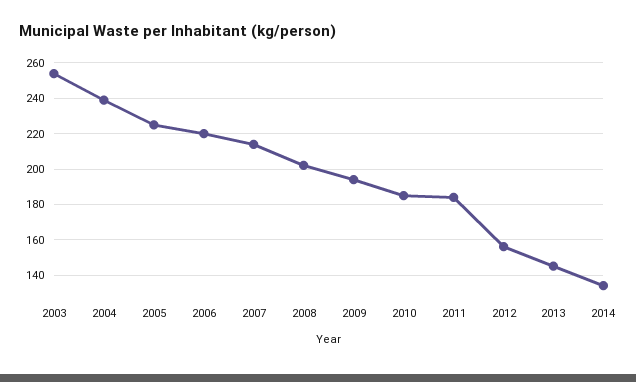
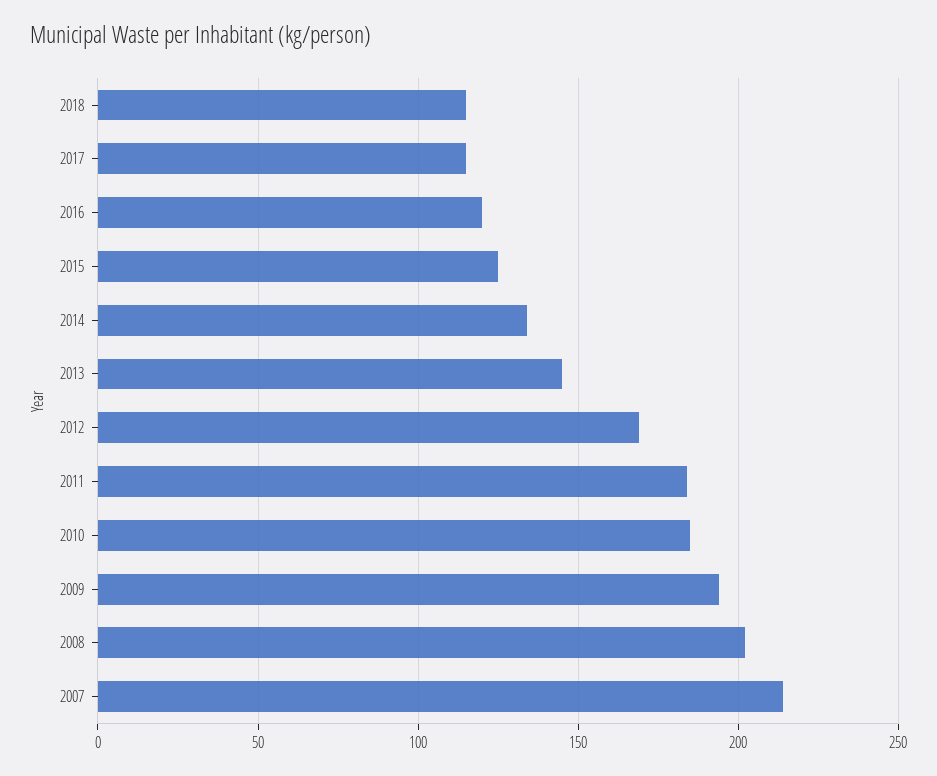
2003: 255 -> none
2004: 240 -> none
2005: 225 -> none
2006: 220 -> none
2012: 155 -> 170
2018: none -> 115
2017: none -> 115
2016: none -> 120
2015: none -> 125

